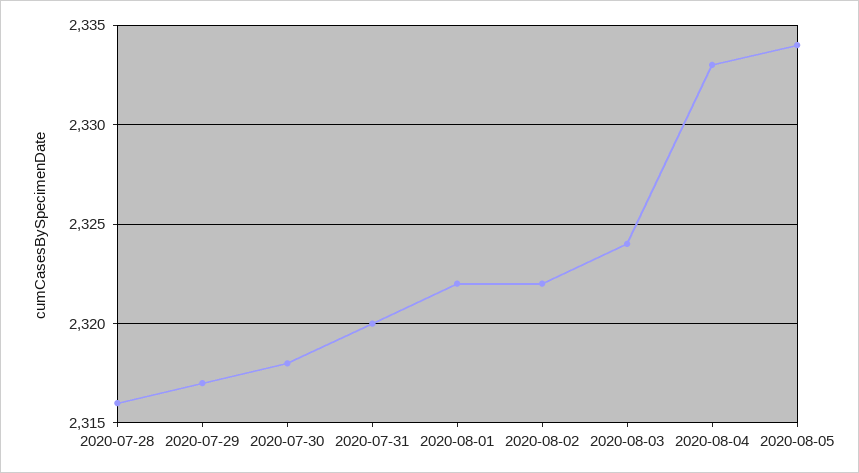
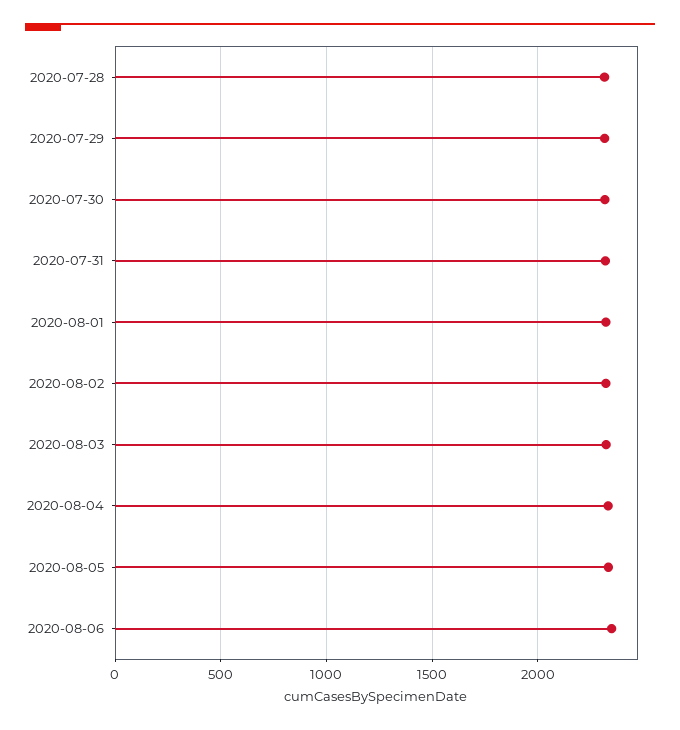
2020-08-06: none -> 2350

